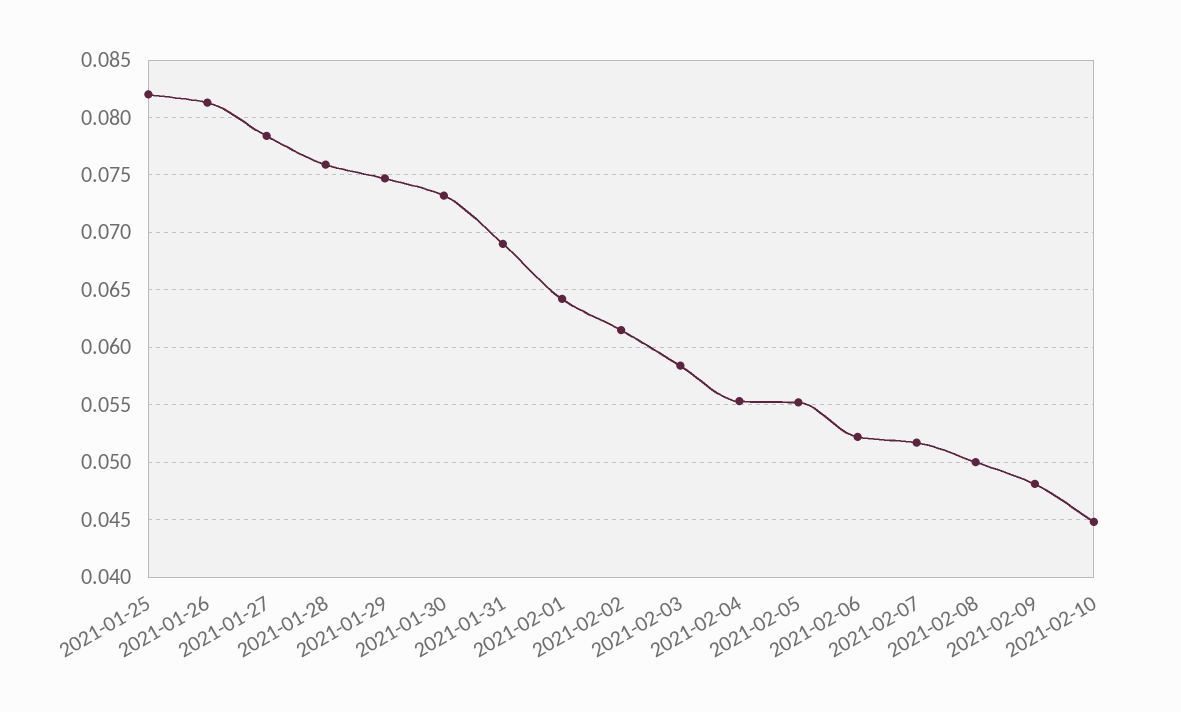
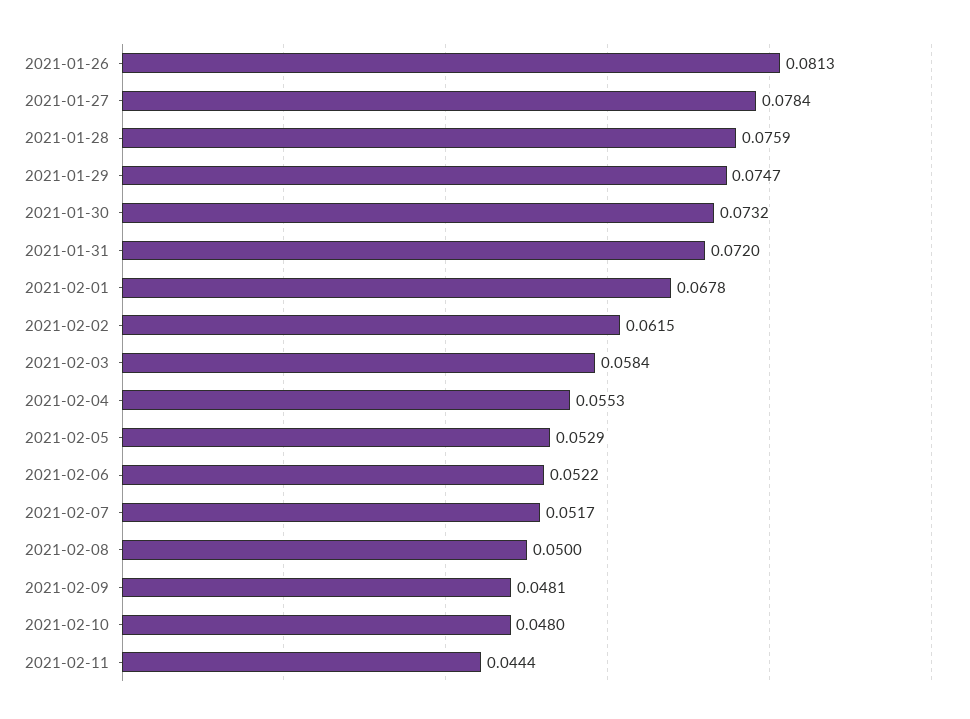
2021-01-25: 0.082 -> none
2021-01-31: 0.069 -> 0.072
2021-02-01: 0.064 -> 0.0678
2021-02-05: 0.055 -> 0.0529
2021-02-10: 0.045 -> 0.048
2021-02-11: none -> 0.0444

